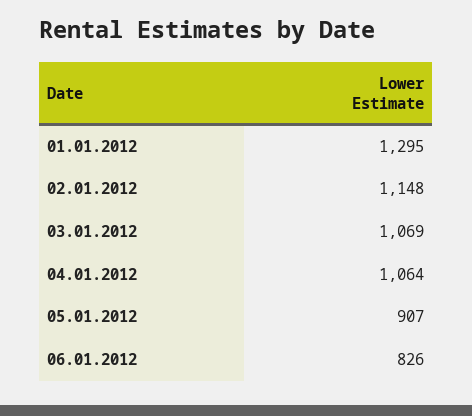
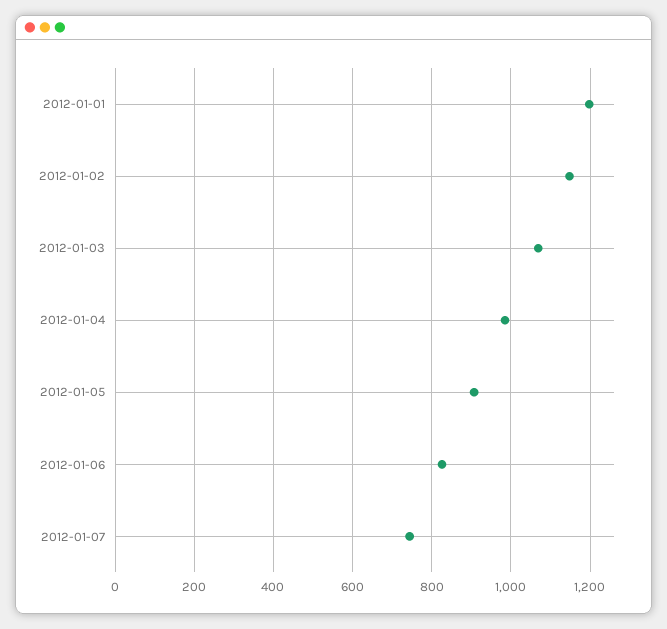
01.01.2012: 1295 -> 1200
04.01.2012: 1064 -> 980
2012-01-07: none -> 740

